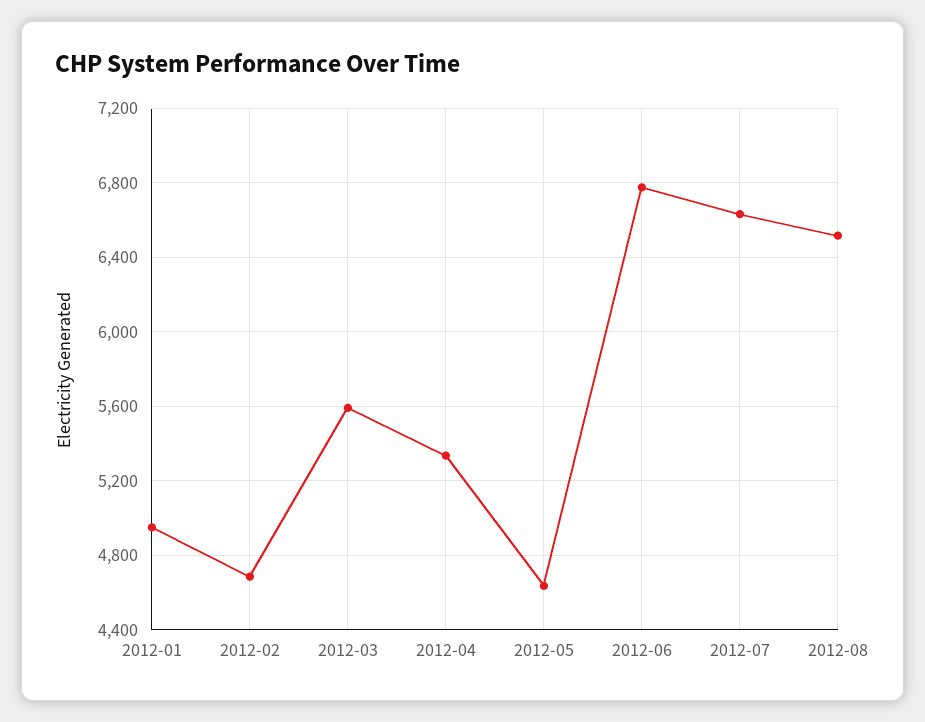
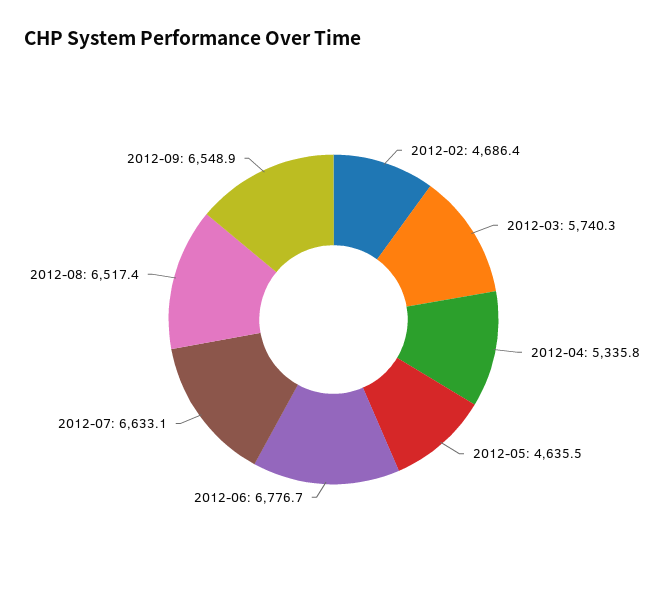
2012-01: 4950 -> none
2012-03: 5600 -> 5740.3
2012-09: none -> 6548.9

